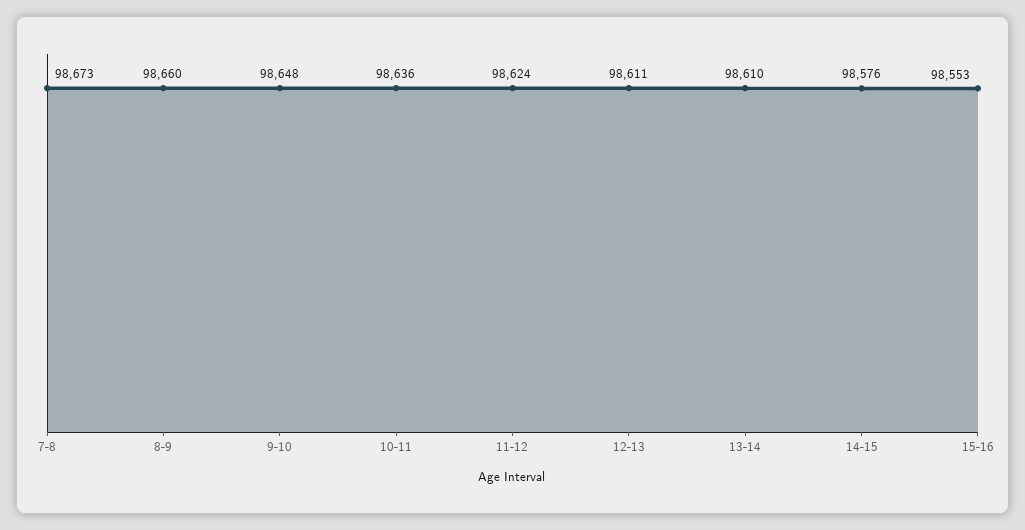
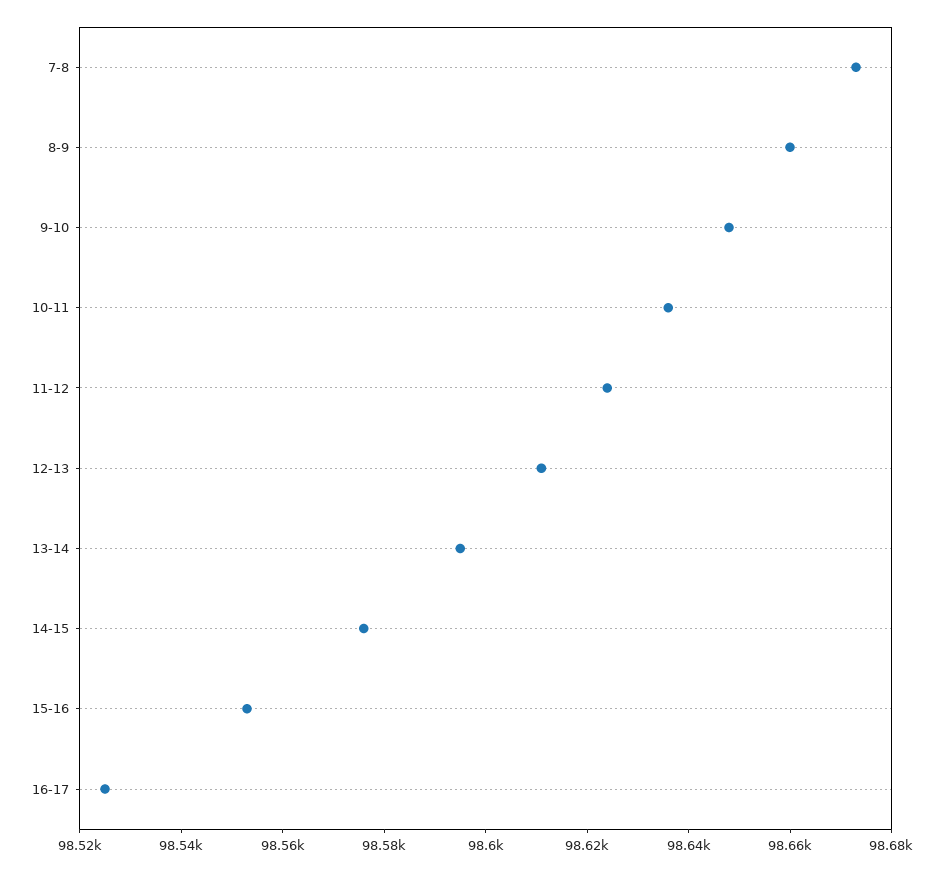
13-14: 98610 -> 98595
16-17: none -> 98525

